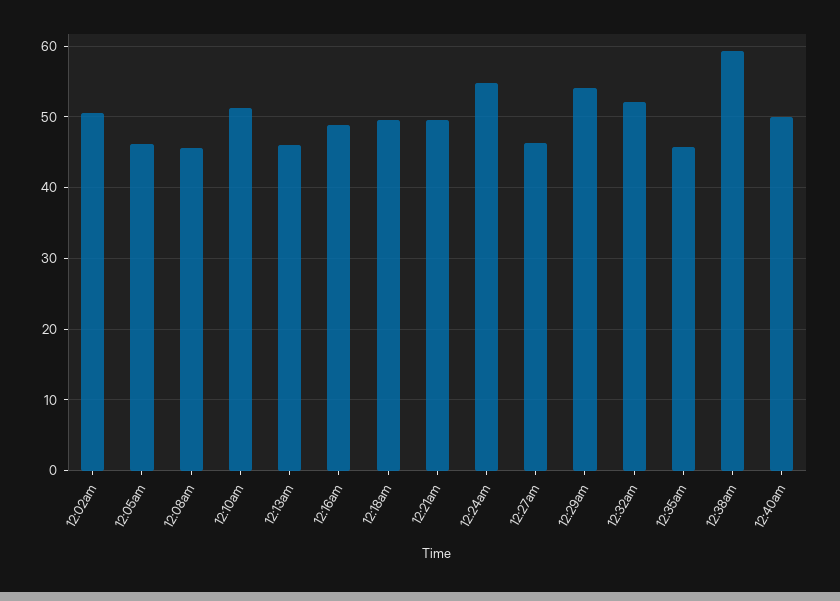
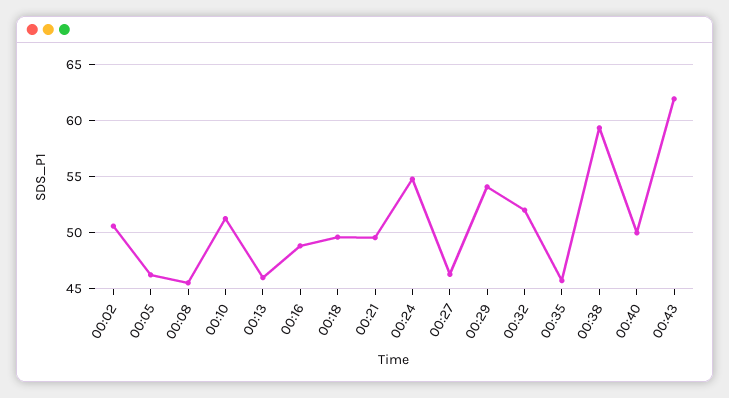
00:43: none -> 62

